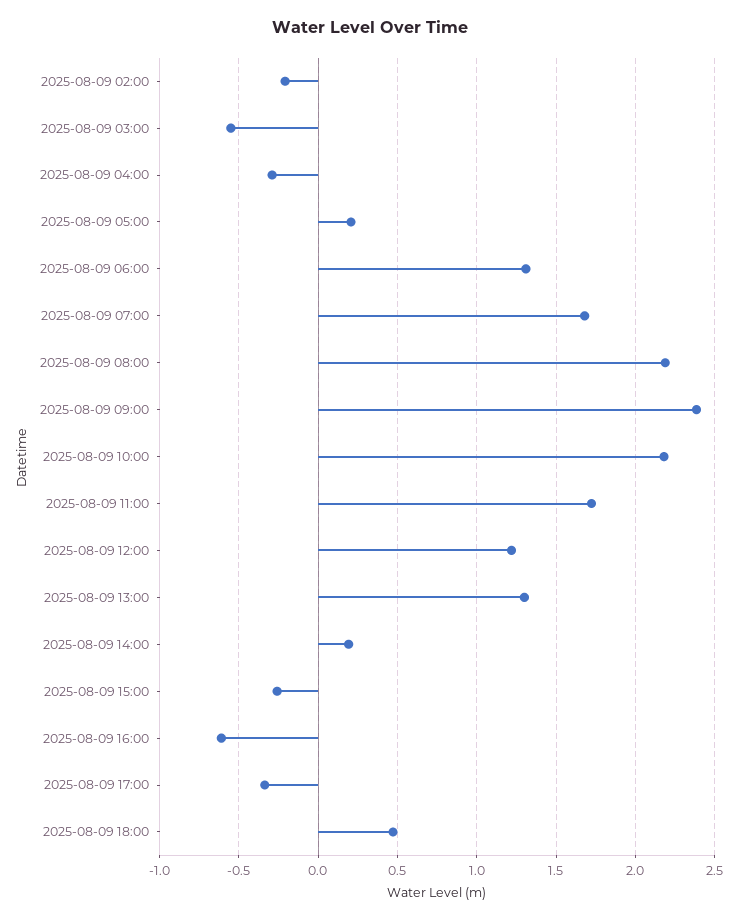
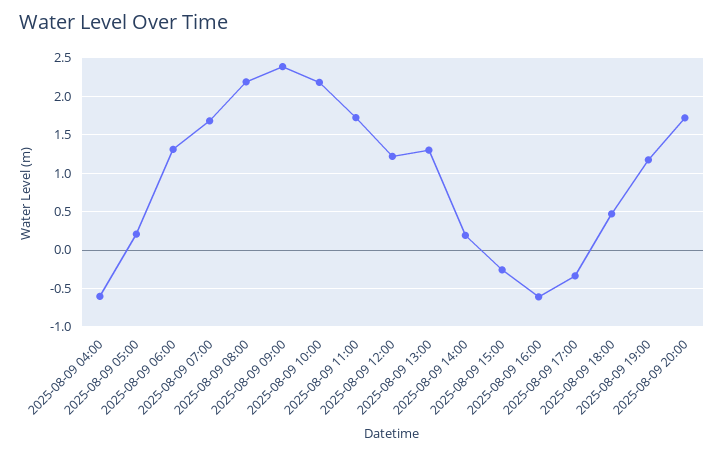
2025-08-09 02:00: -0.2 -> none
2025-08-09 03:00: -0.55 -> none
2025-08-09 04:00: -0.3 -> -0.6
2025-08-09 19:00: none -> 1.2
2025-08-09 20:00: none -> 1.7

